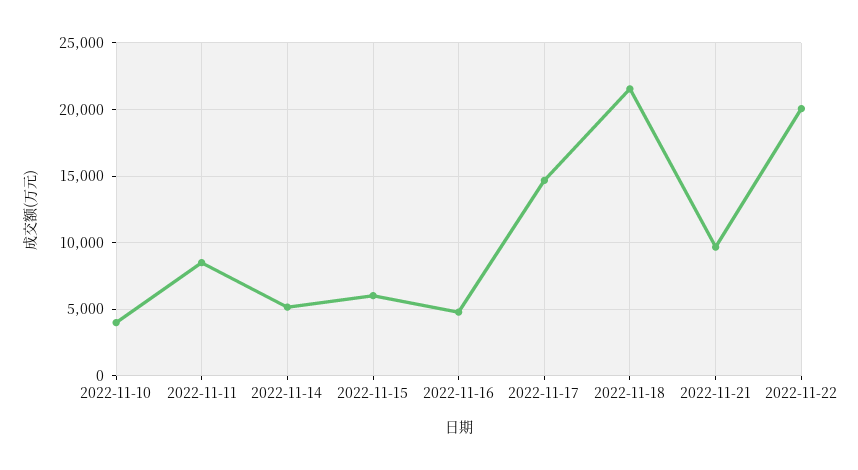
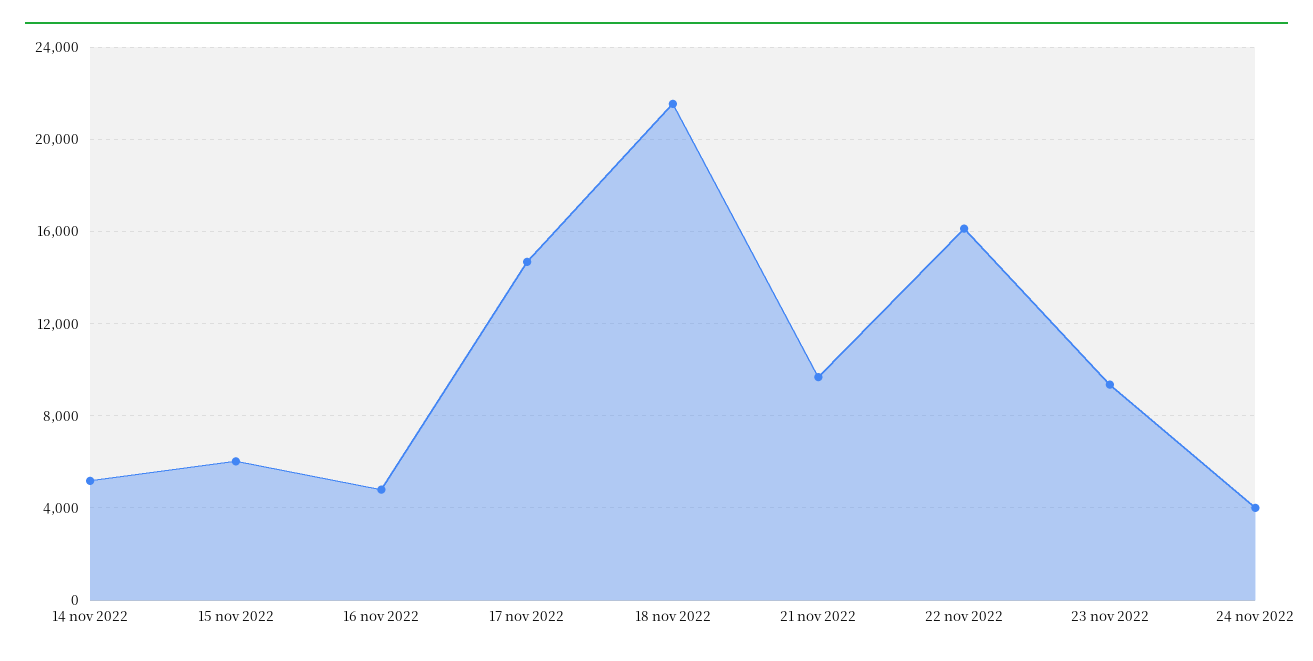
2022-11-10: 4000 -> none
2022-11-11: 8500 -> none
2022-11-22: 20000 -> 16000
23 nov 2022: none -> 9500
24 nov 2022: none -> 4000

